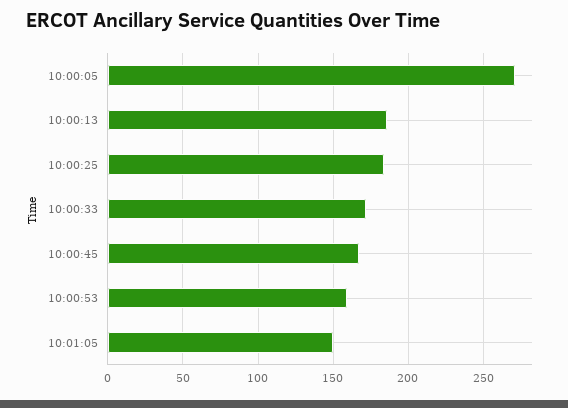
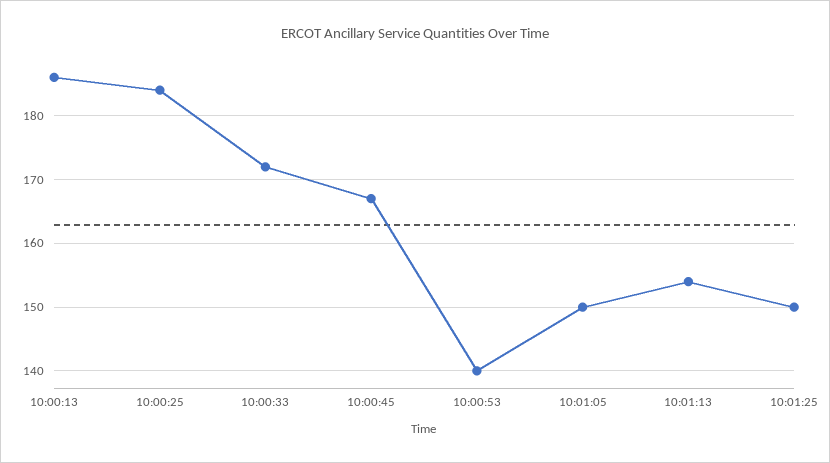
10:00:05: 270 -> none
10:00:53: 160 -> 140
10:01:13: none -> 154
10:01:25: none -> 150

